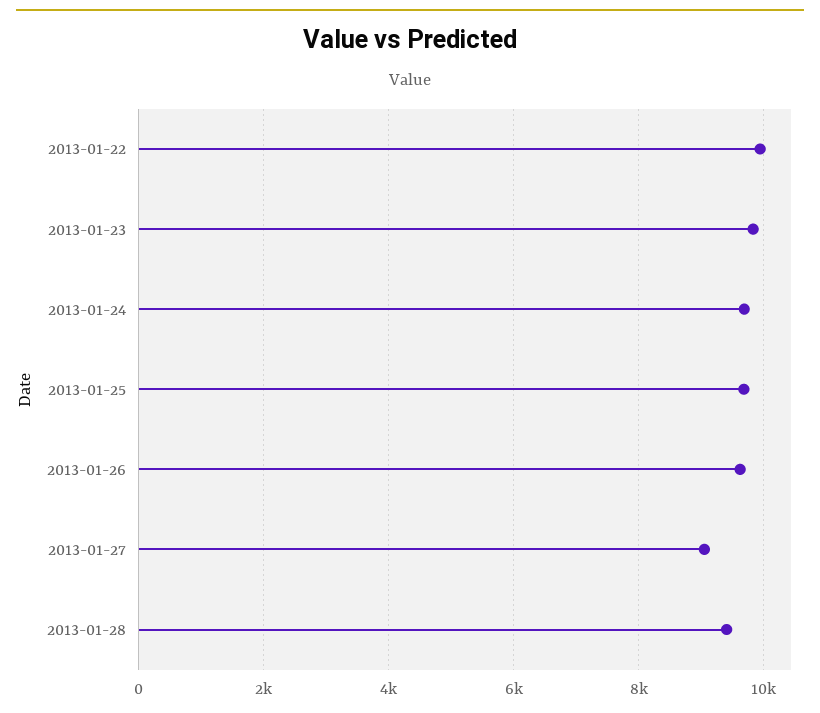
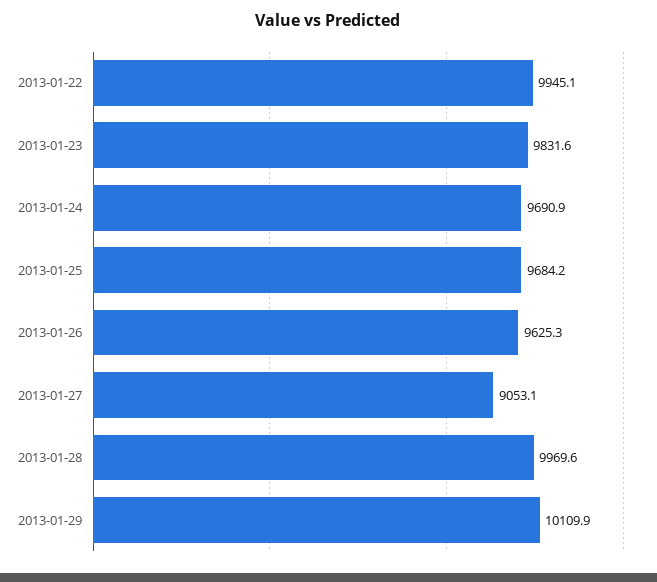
2013-01-28: 9400 -> 9969.6
2013-01-29: none -> 10109.9

